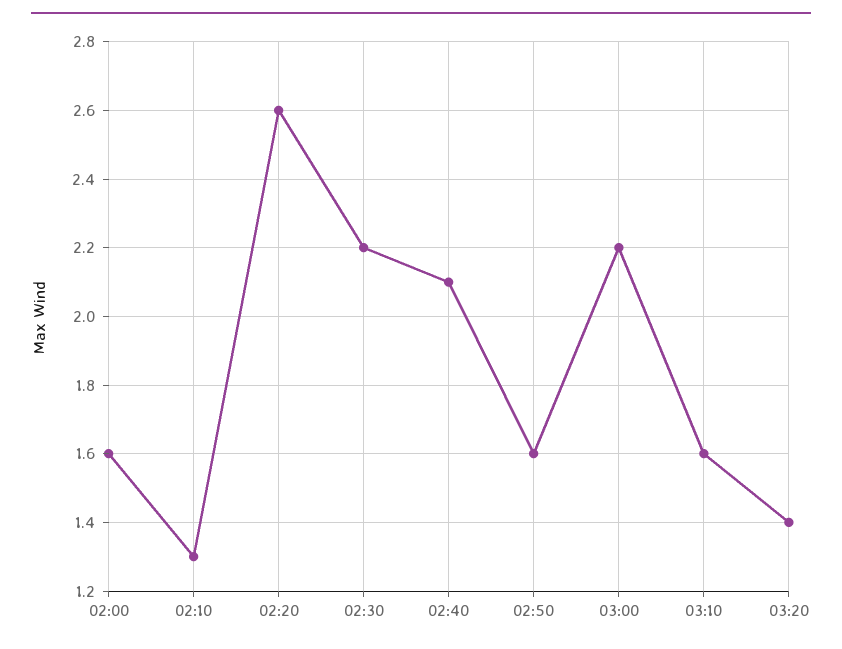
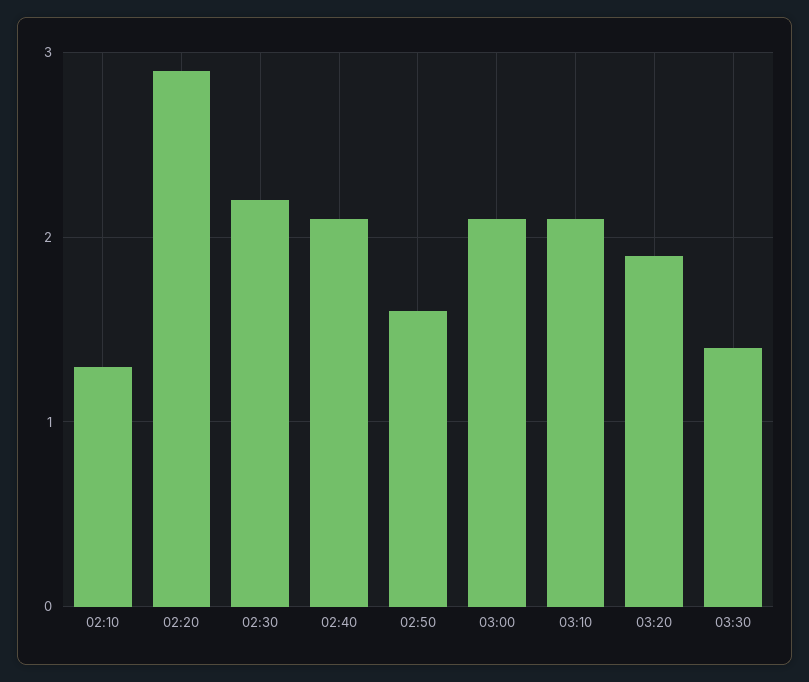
02:00: 1.6 -> none
02:20: 2.6 -> 2.9
03:00: 2.2 -> 2.1
03:10: 1.6 -> 2.1
03:20: 1.4 -> 1.9
03:30: none -> 1.4

